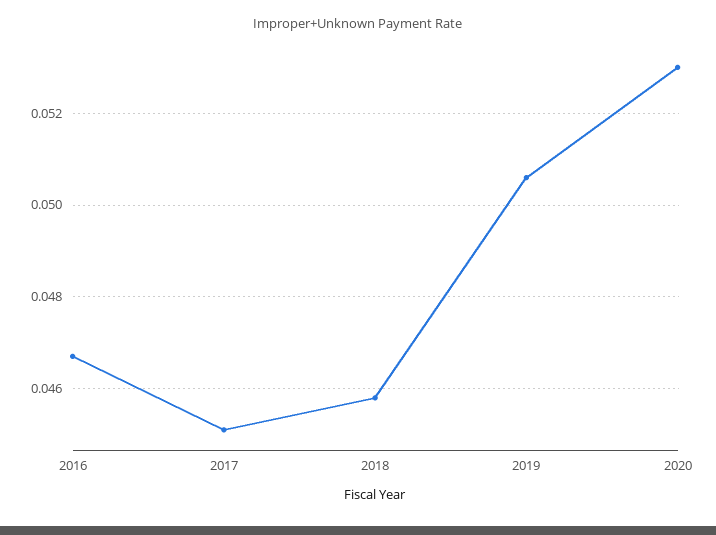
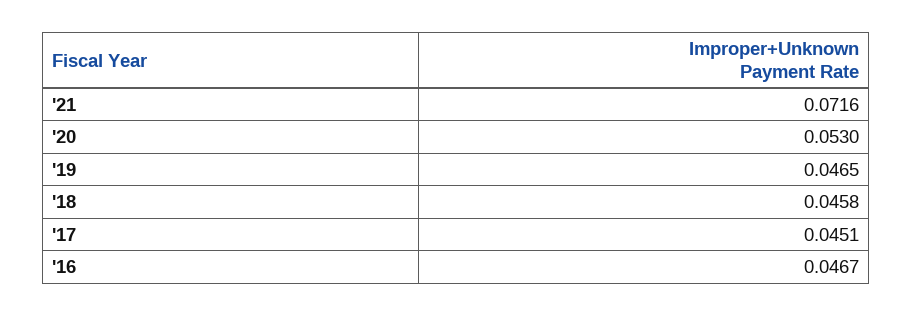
2019: 0.0505 -> 0.0465
'21: none -> 0.0716

